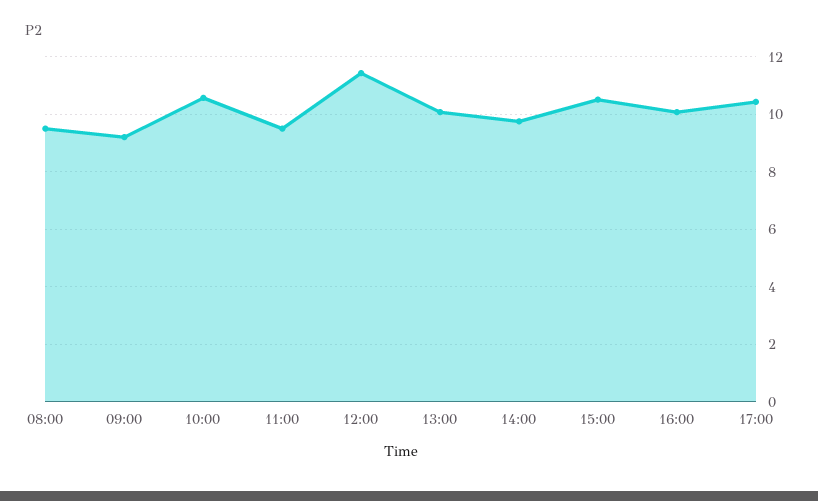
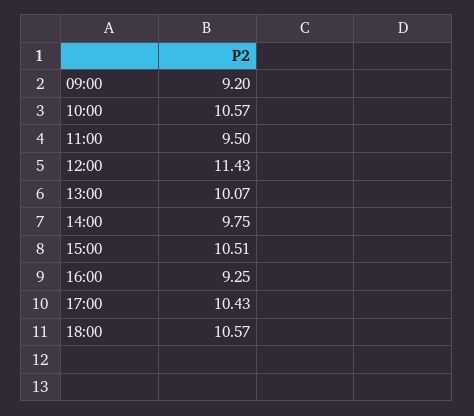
08:00: 9.5 -> none
16:00: 10 -> 9.25
18:00: none -> 10.57

